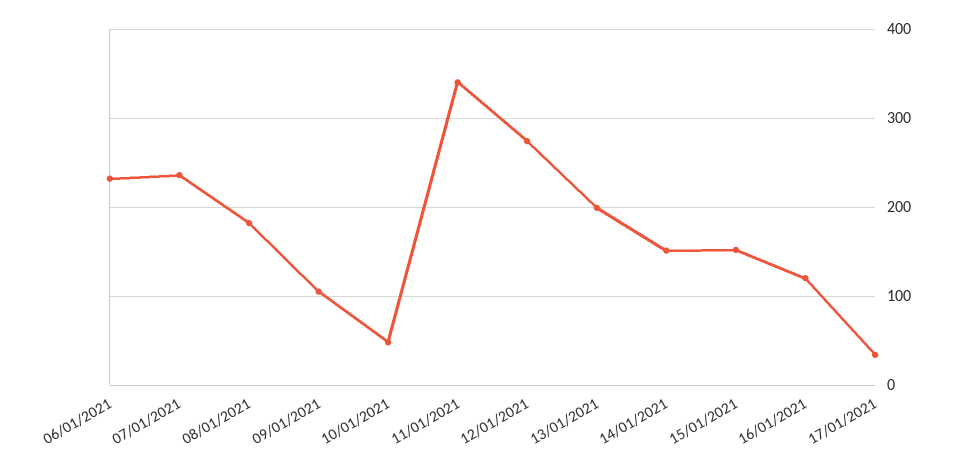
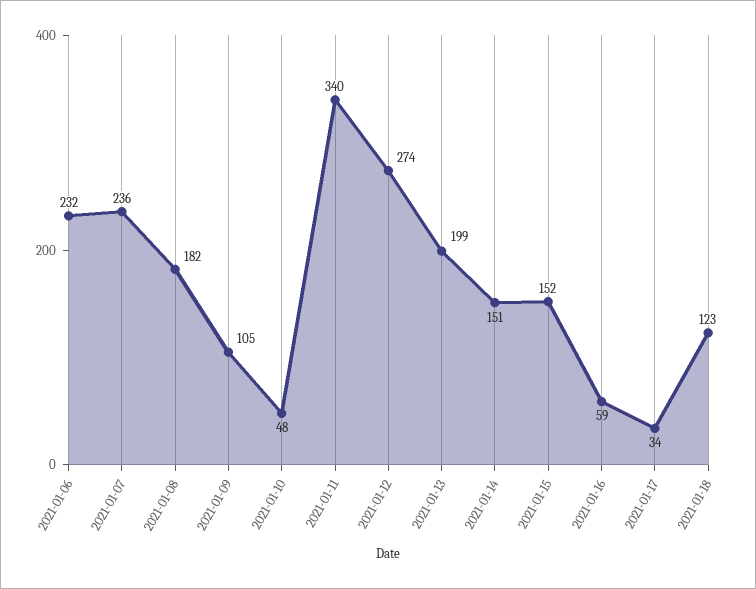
16/01/2021: 120 -> 59
2021-01-18: none -> 123

